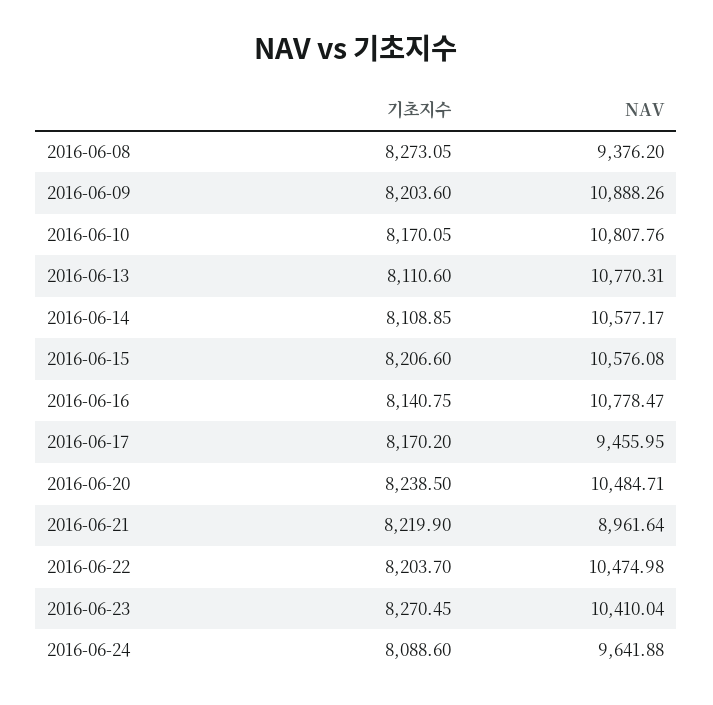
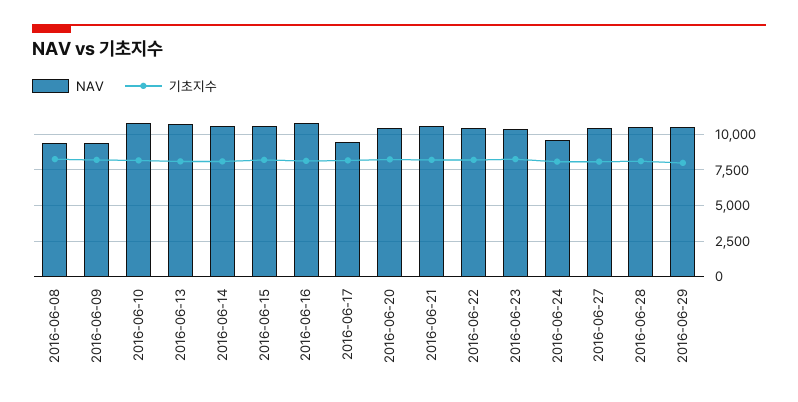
NAV, 2016-06-09: 10888.26 -> 9500
NAV, 2016-06-21: 8961.64 -> 10500
NAV, 2016-06-27: none -> 10500
기초지수, 2016-06-27: none -> 8000
NAV, 2016-06-28: none -> 10500
기초지수, 2016-06-28: none -> 8000
NAV, 2016-06-29: none -> 10500
기초지수, 2016-06-29: none -> 8000

